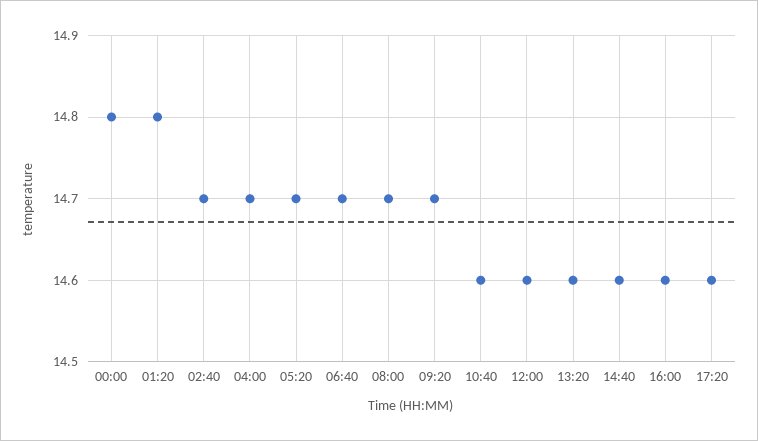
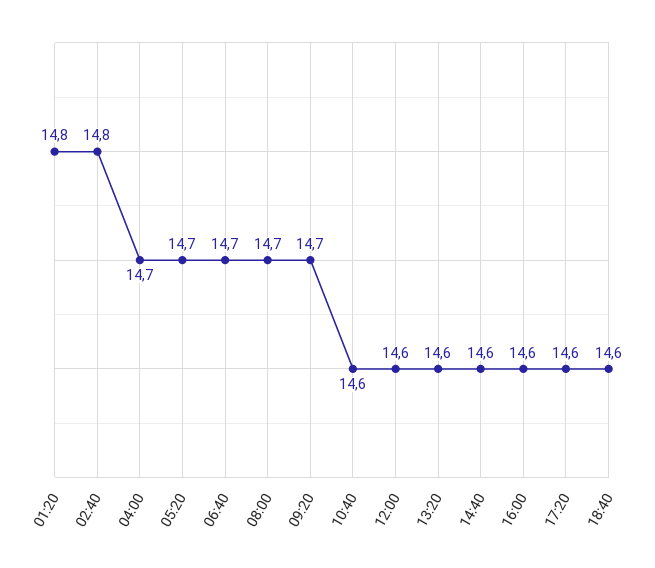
00:00: 14.8 -> none
02:40: 14.7 -> 14.8
18:40: none -> 14.6

